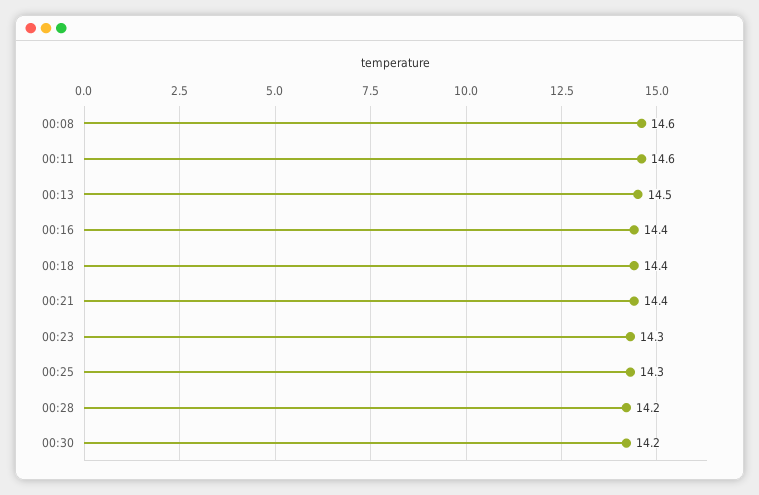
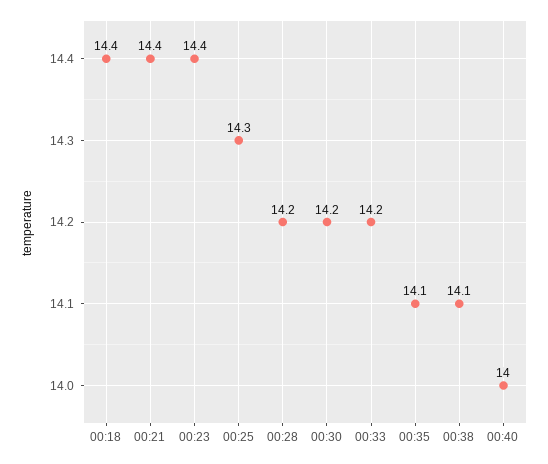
00:08: 14.6 -> none
00:11: 14.6 -> none
00:13: 14.5 -> none
00:16: 14.4 -> none
00:23: 14.3 -> 14.4
00:33: none -> 14.2
00:35: none -> 14.1
00:38: none -> 14.1
00:40: none -> 14

